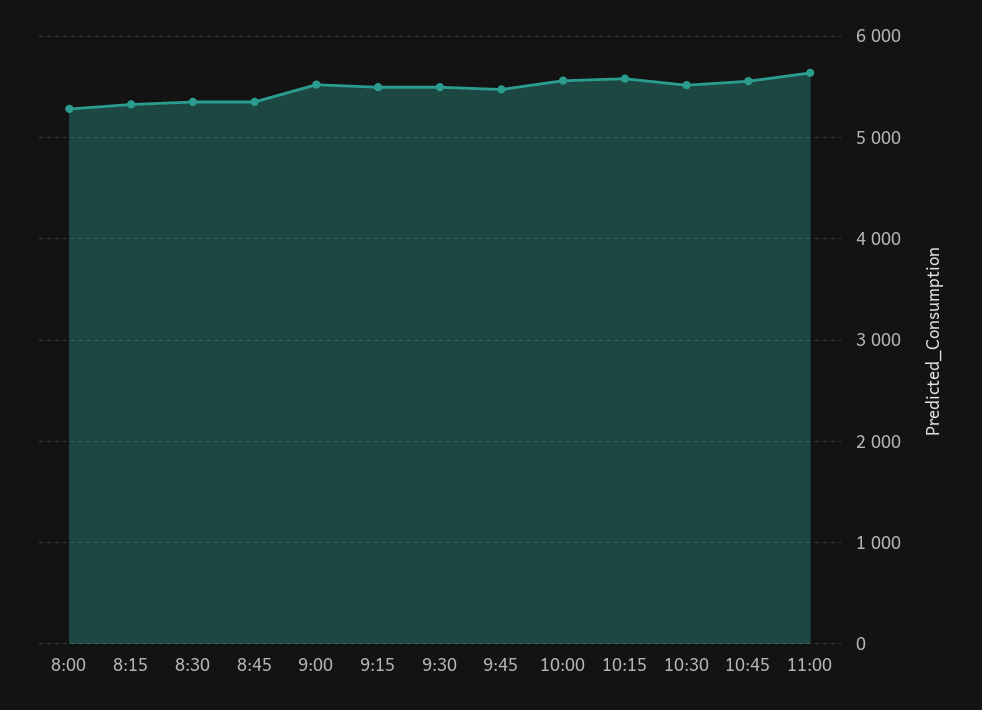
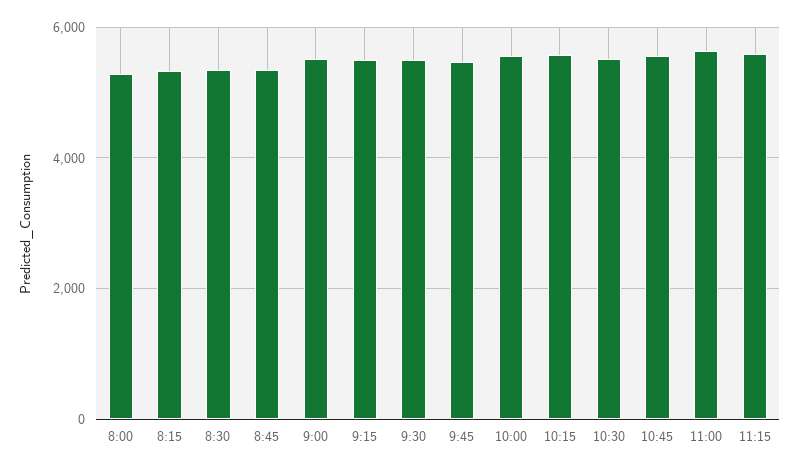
11:15: none -> 5600

